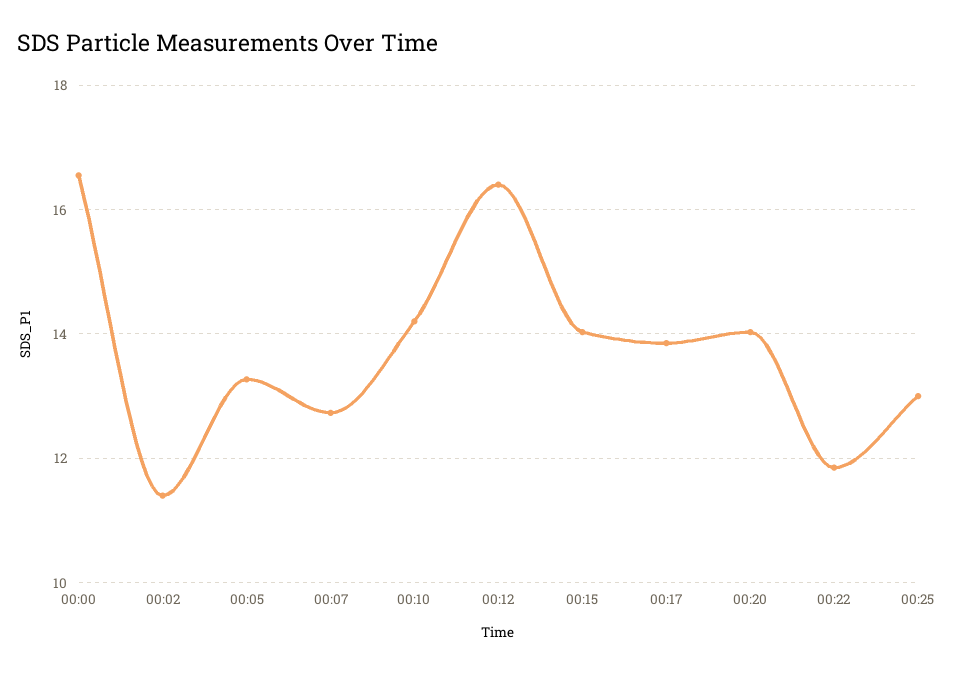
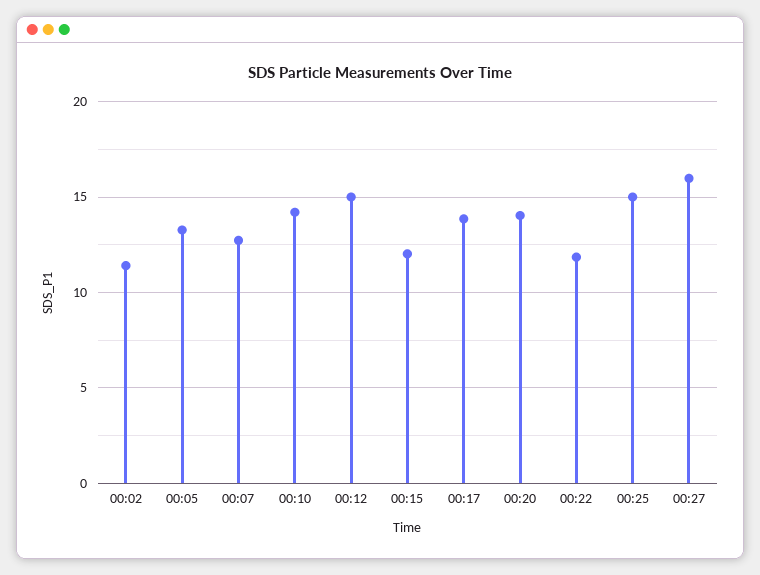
00:00: 16.6 -> none
00:12: 16.4 -> 15
00:15: 14 -> 12
00:25: 13 -> 15
00:27: none -> 16

